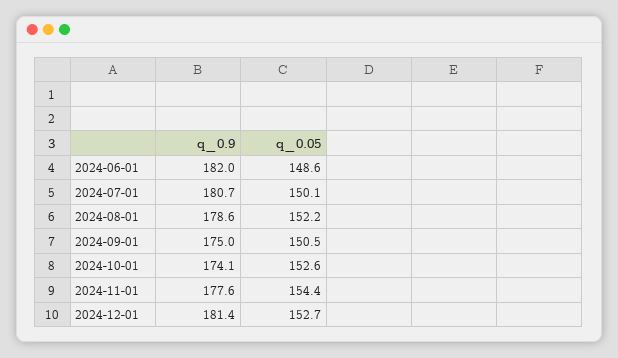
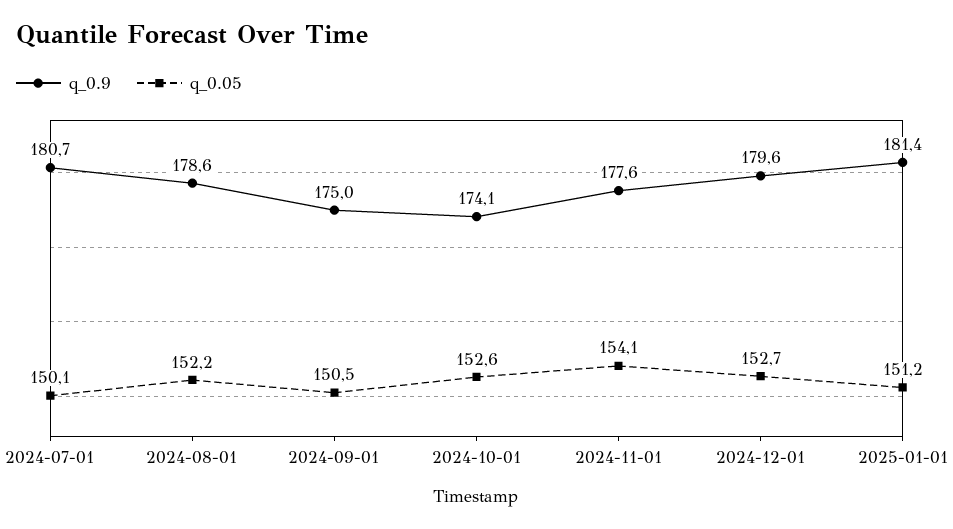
q_0.9, 2024-06-01: 182 -> none
q_0.05, 2024-06-01: 148.6 -> none
q_0.05, 2024-11-01: 154.4 -> 154.1
q_0.9, 2024-12-01: 181.4 -> 179.6
q_0.9, 2025-01-01: none -> 181.4
q_0.05, 2025-01-01: none -> 151.2

